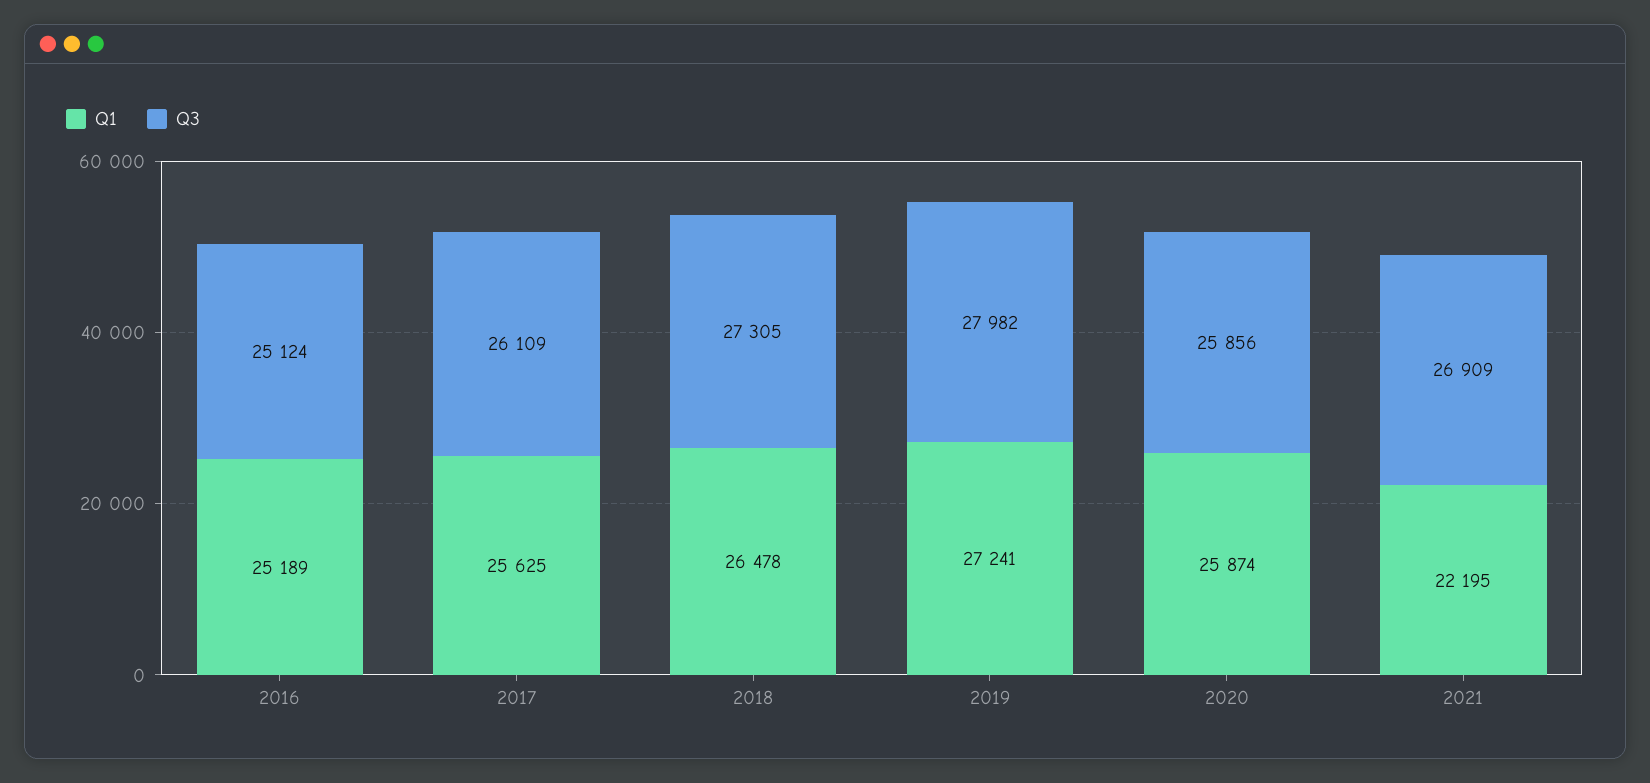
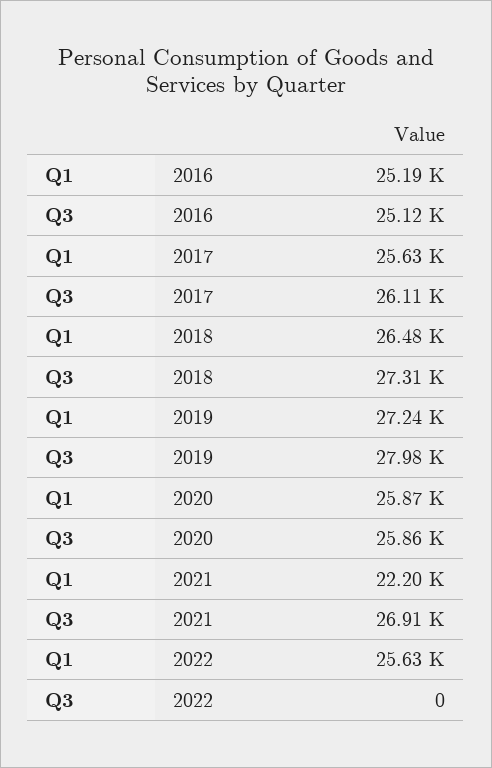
Q1, 2022: none -> 25630
Q3, 2022: none -> 0

